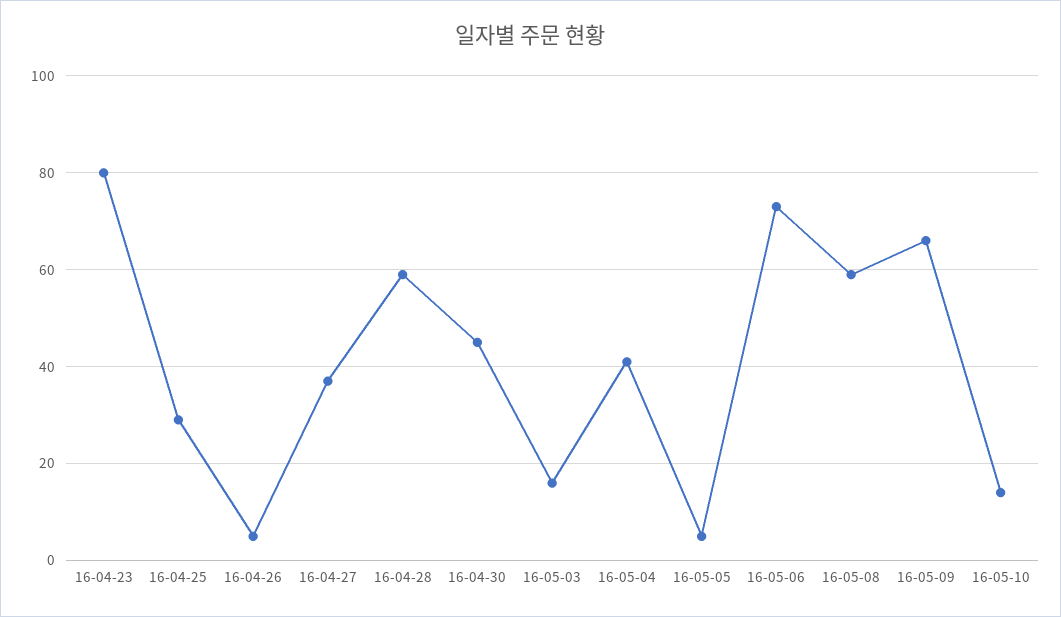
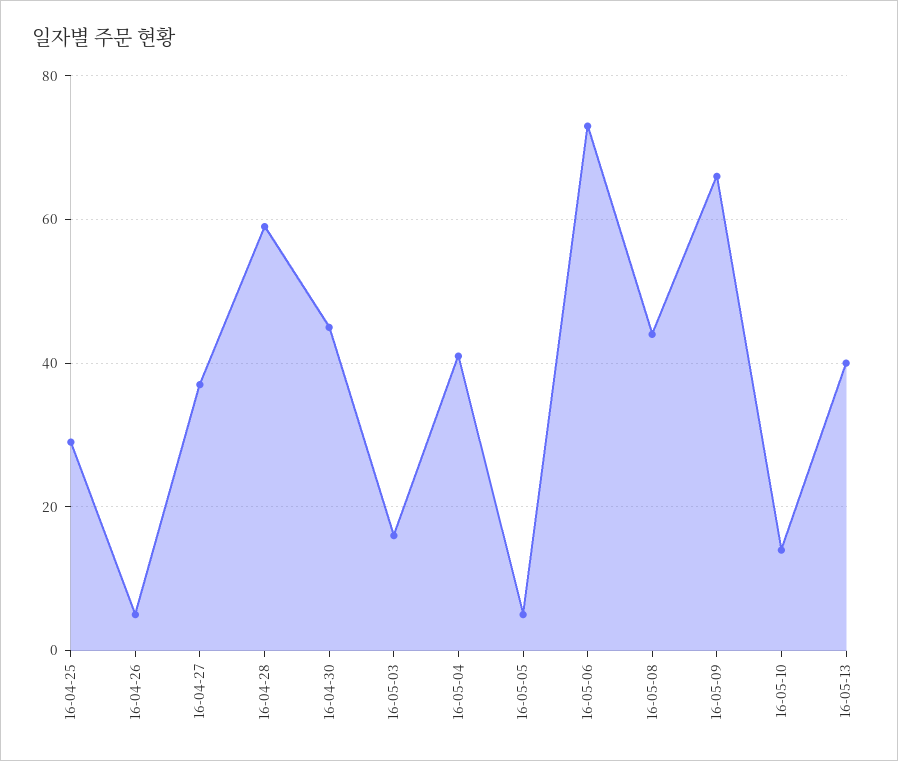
16-04-23: 80 -> none
16-05-08: 60 -> 45
16-05-13: none -> 40

